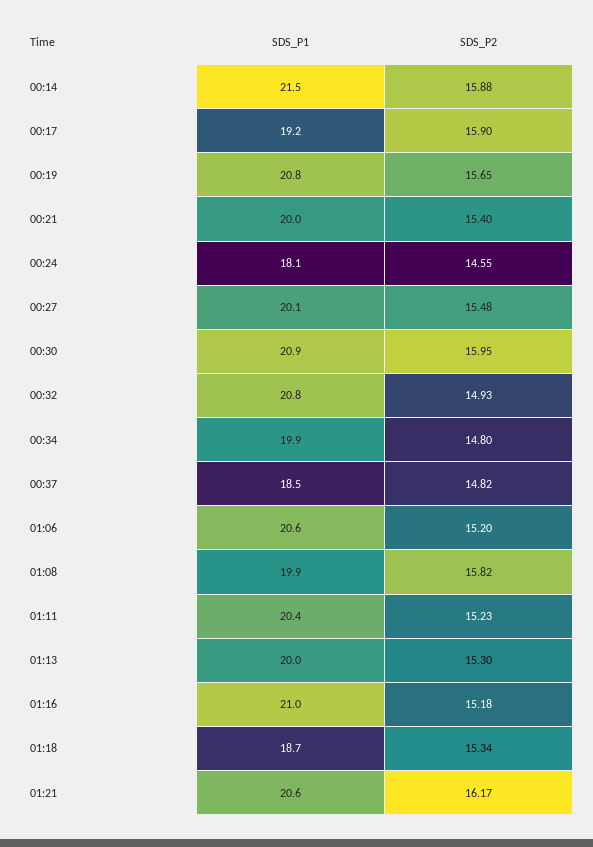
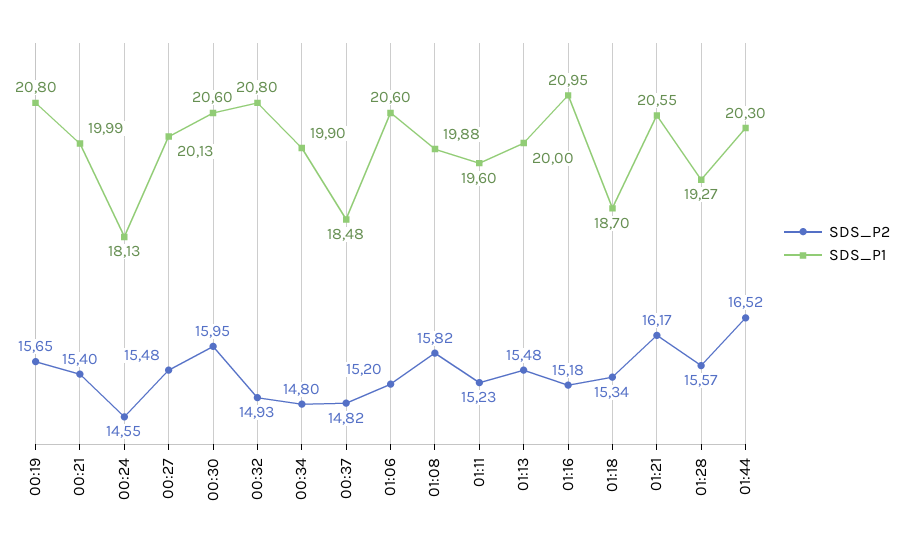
SDS_P1, 00:14: 21.5 -> none
SDS_P2, 00:14: 15.88 -> none
SDS_P1, 00:17: 19.2 -> none
SDS_P2, 00:17: 15.9 -> none
SDS_P1, 00:30: 20.9 -> 20.6
SDS_P1, 01:11: 20.4 -> 19.6
SDS_P2, 01:13: 15.3 -> 15.48
SDS_P2, 01:28: none -> 15.57
SDS_P1, 01:28: none -> 19.27
SDS_P2, 01:44: none -> 16.52
SDS_P1, 01:44: none -> 20.3

